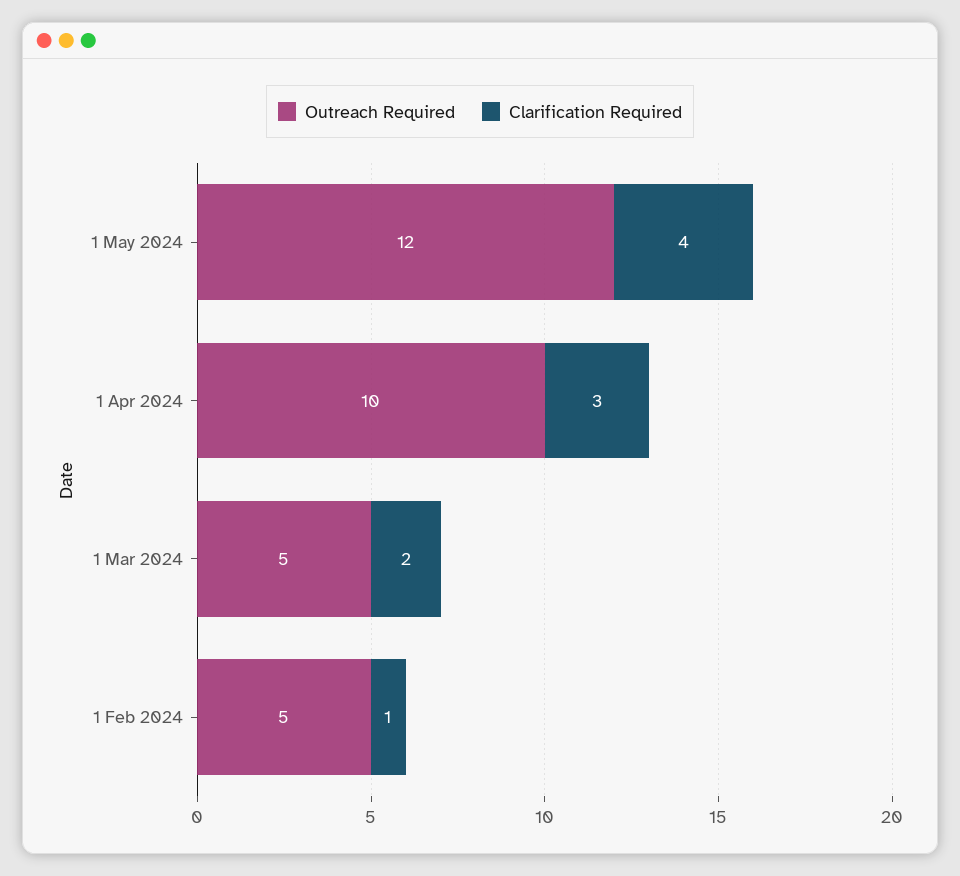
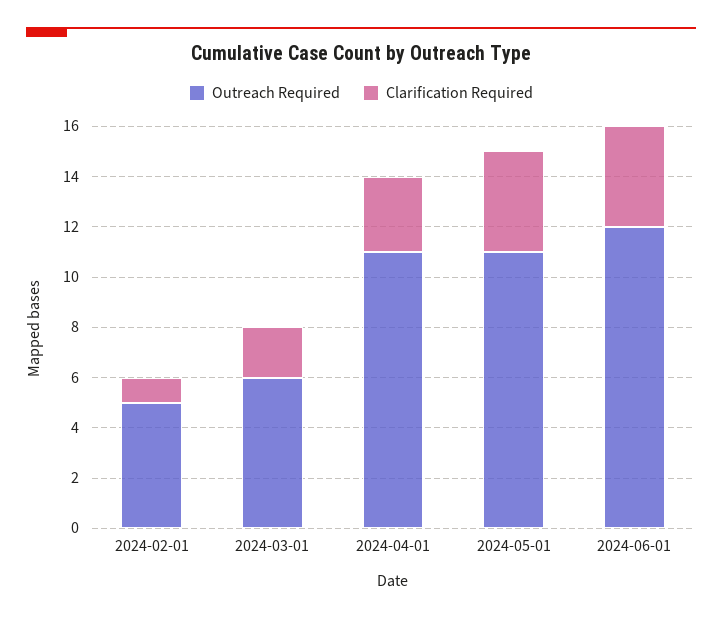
Outreach Required, 1 May 2024: 12 -> 11
Outreach Required, 1 Apr 2024: 10 -> 11
Outreach Required, 1 Mar 2024: 5 -> 6
Outreach Required, 2024-06-01: none -> 12
Clarification Required, 2024-06-01: none -> 4

